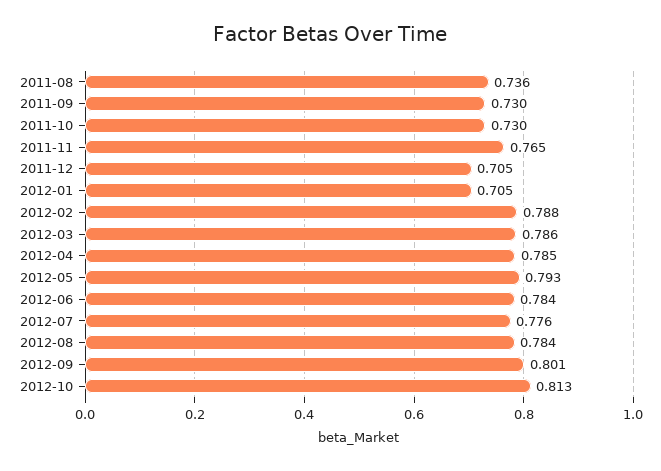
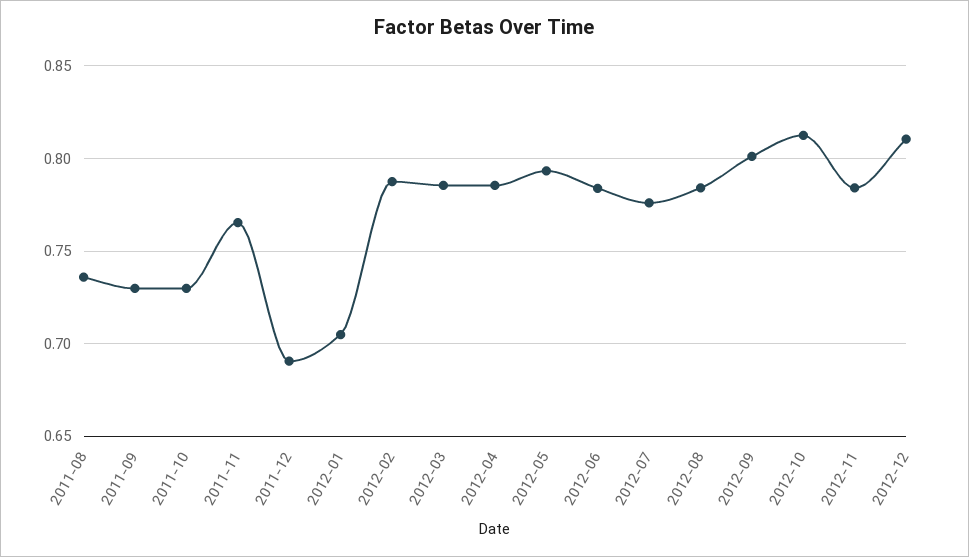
2011-12: 0.705 -> 0.69
2012-11: none -> 0.785
2012-12: none -> 0.81

